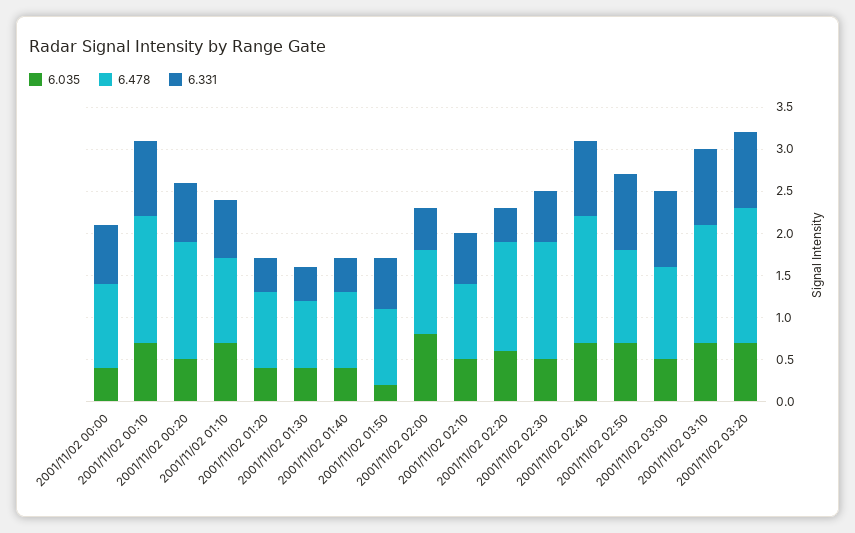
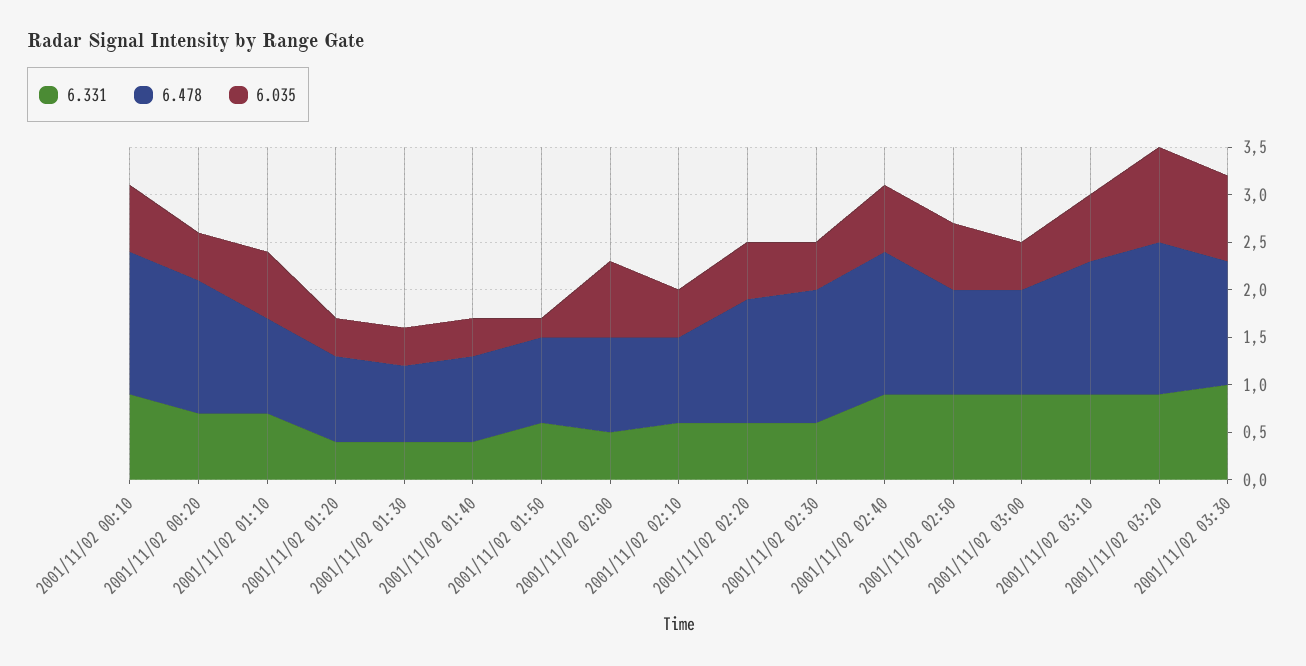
6.035, 2001/11/02 00:00: 0.4 -> none
6.478, 2001/11/02 00:00: 1 -> none
6.331, 2001/11/02 00:00: 0.7 -> none
6.331, 2001/11/02 02:20: 0.4 -> 0.6
6.035, 2001/11/02 03:20: 0.7 -> 1
6.331, 2001/11/02 03:30: none -> 1
6.478, 2001/11/02 03:30: none -> 1.3
6.035, 2001/11/02 03:30: none -> 0.9

